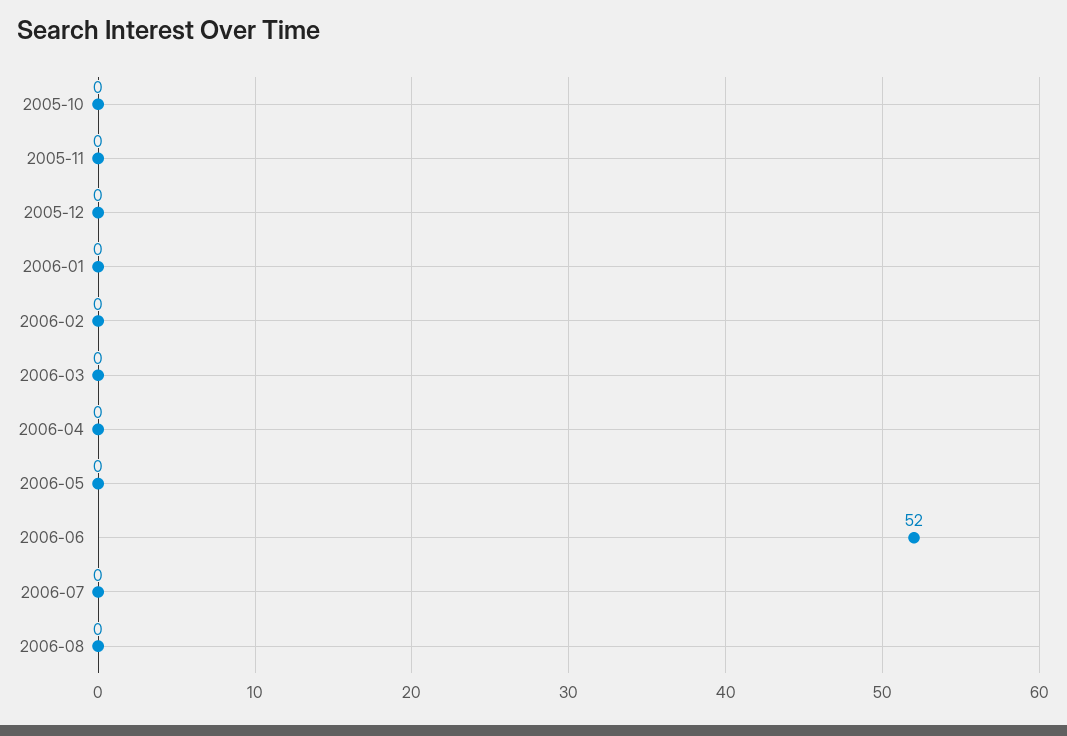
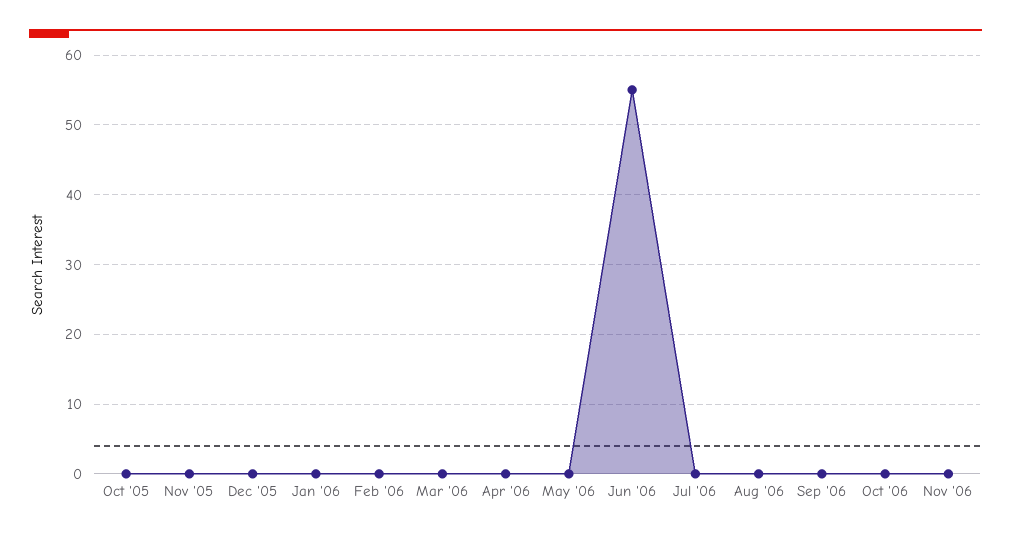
2006-06: 52 -> 55
Sep '06: none -> 0
Oct '06: none -> 0
Nov '06: none -> 0

